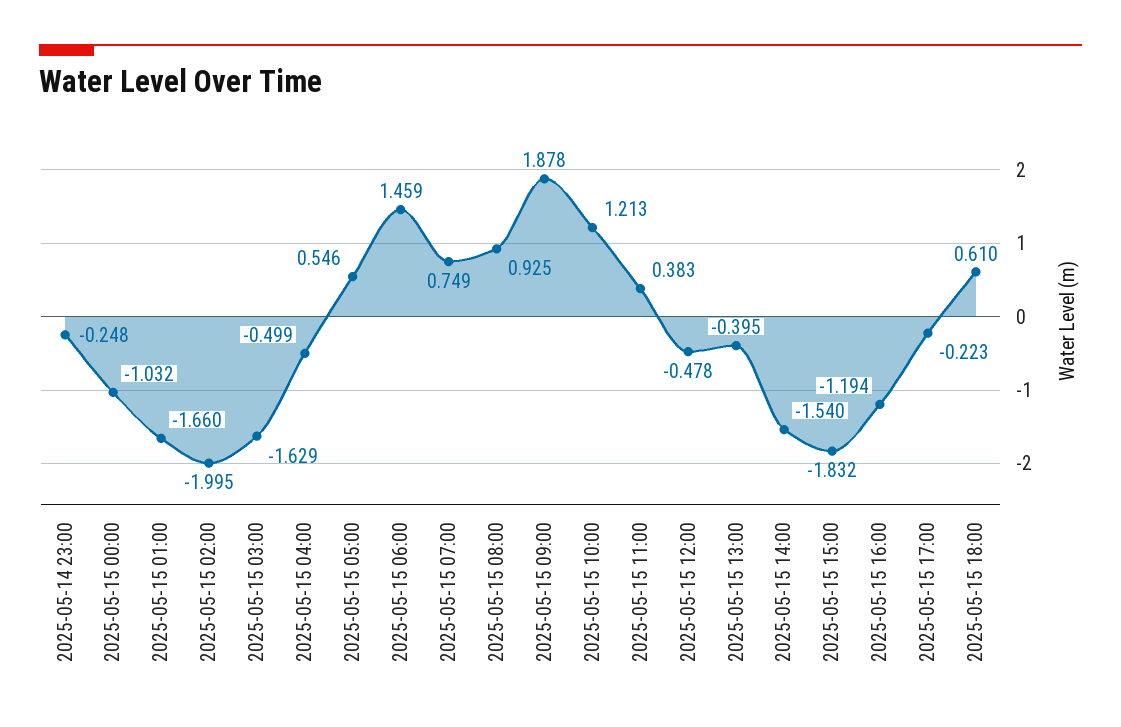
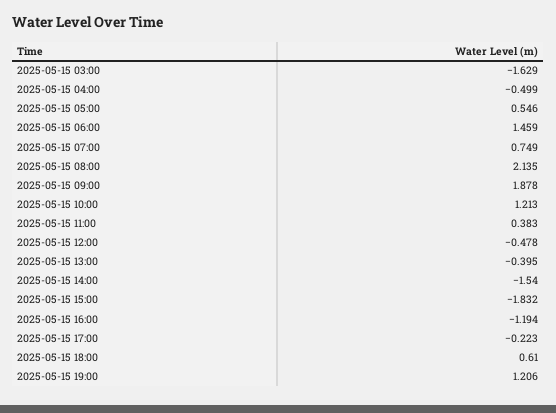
2025-05-14 23:00: -0.248 -> none
2025-05-15 00:00: -1.032 -> none
2025-05-15 01:00: -1.66 -> none
2025-05-15 02:00: -1.995 -> none
2025-05-15 08:00: 0.925 -> 2.135
2025-05-15 19:00: none -> 1.206

